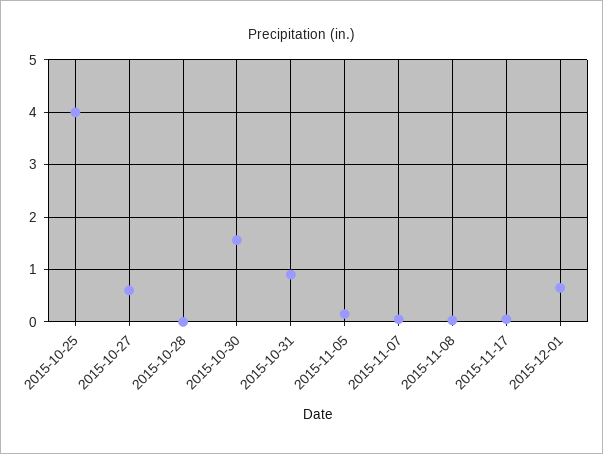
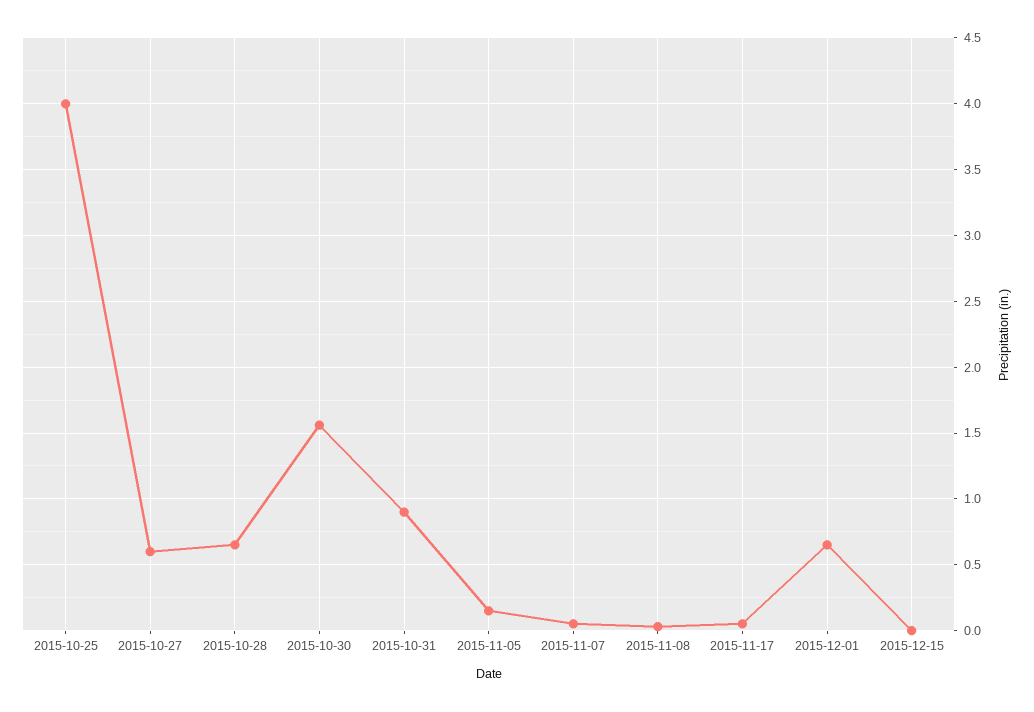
2015-10-28: 0 -> 0.65
2015-12-15: none -> 0

